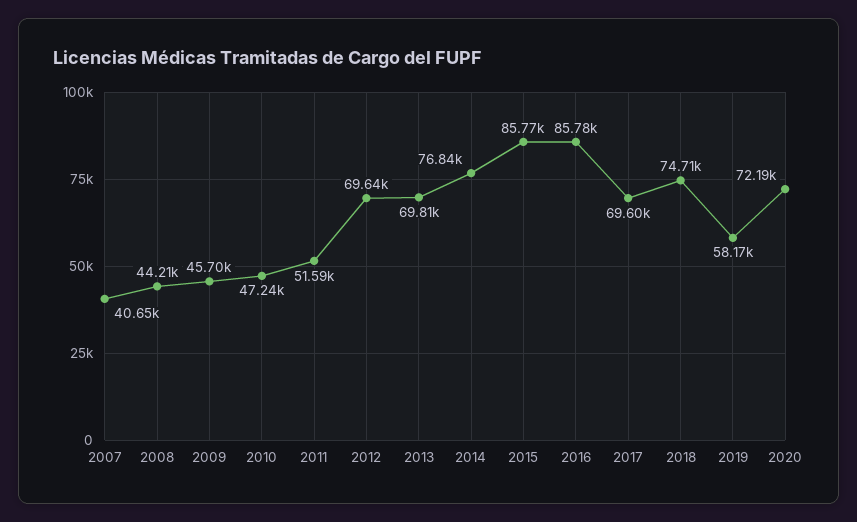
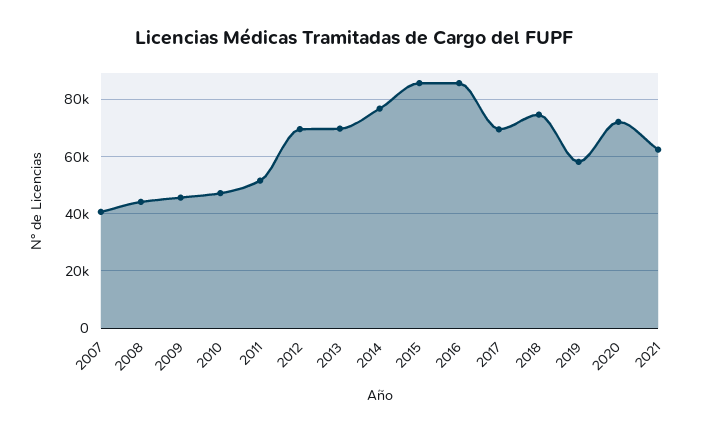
2021: none -> 62500

